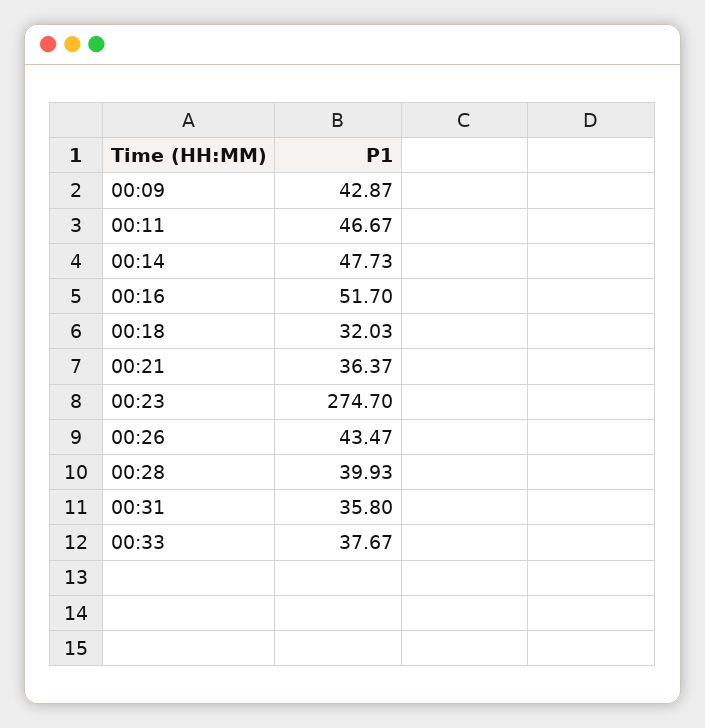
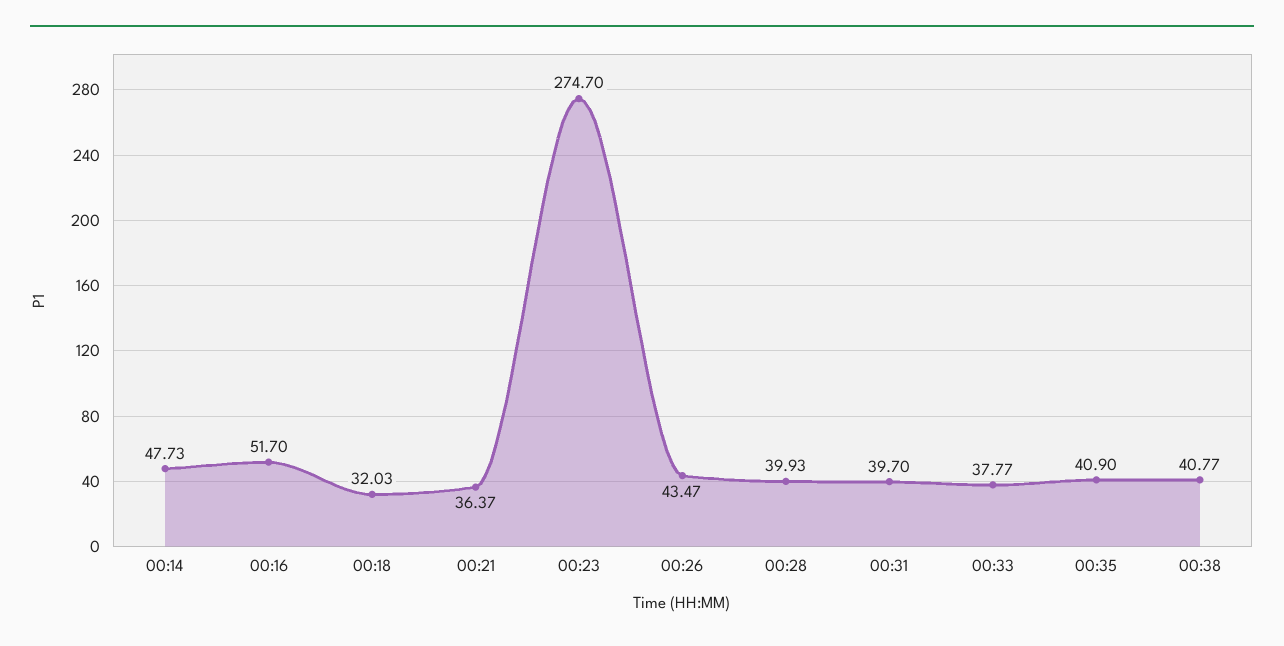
00:09: 42.87 -> none
00:11: 46.67 -> none
00:31: 35.8 -> 39.7
00:33: 37.67 -> 37.77
00:35: none -> 40.9
00:38: none -> 40.77

